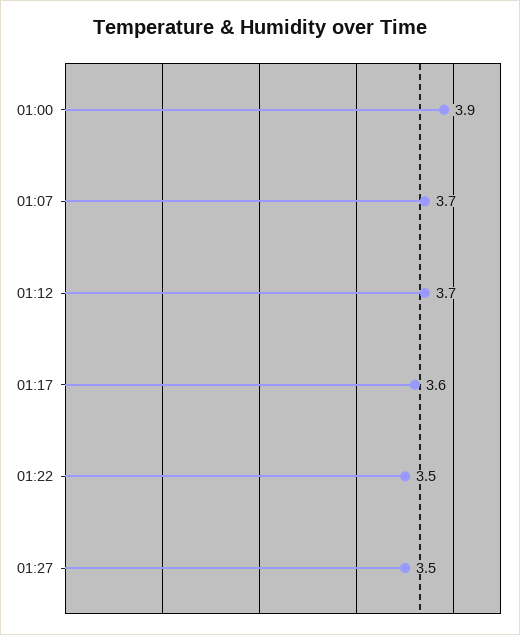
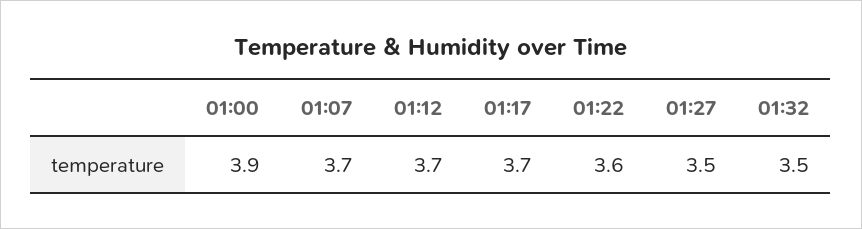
01:17: 3.6 -> 3.7
01:22: 3.5 -> 3.6
01:32: none -> 3.5

